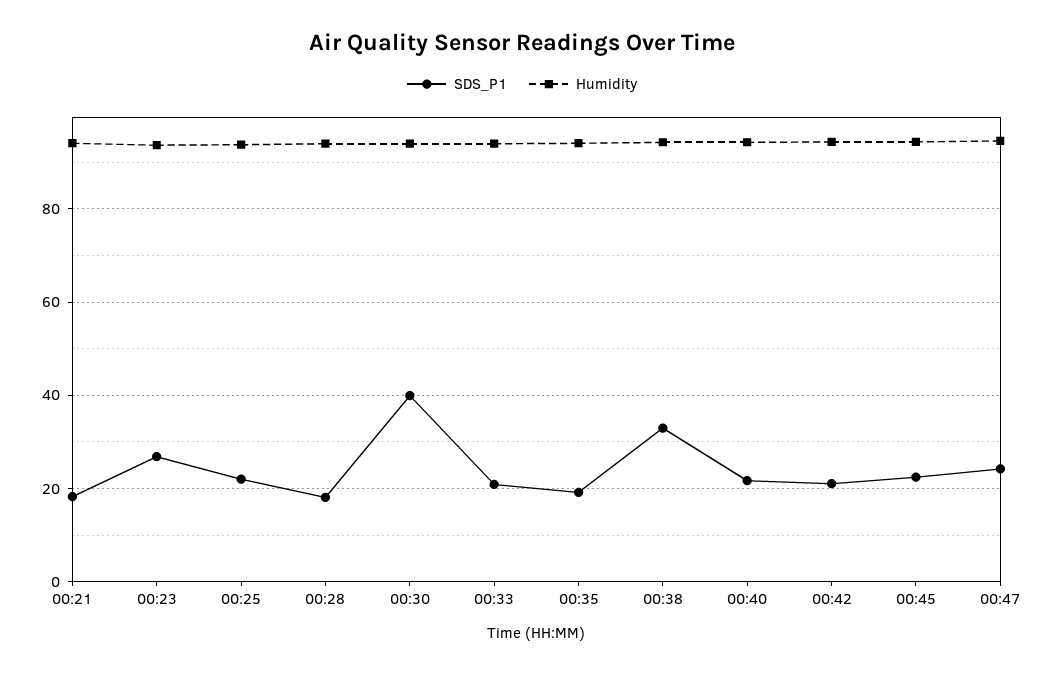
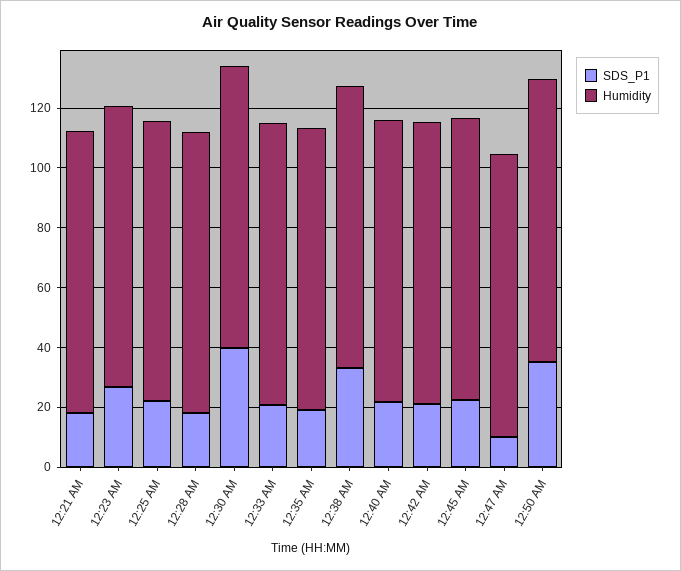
SDS_P1, 00:47: 24 -> 10
SDS_P1, 12:50 AM: none -> 35
Humidity, 12:50 AM: none -> 95

